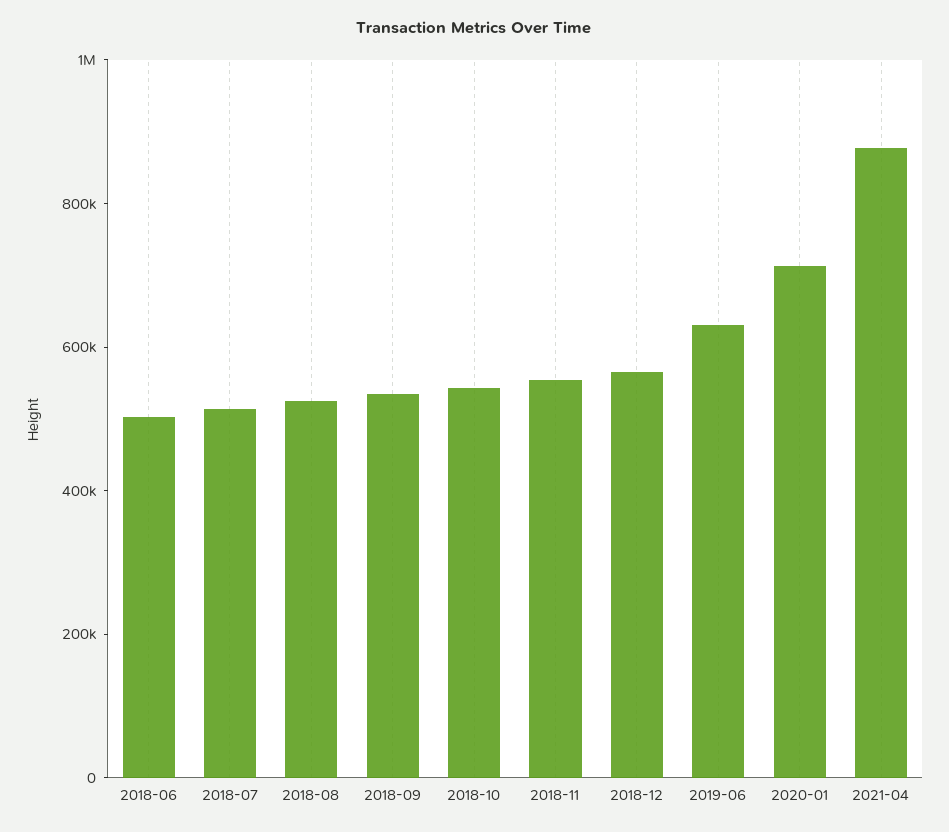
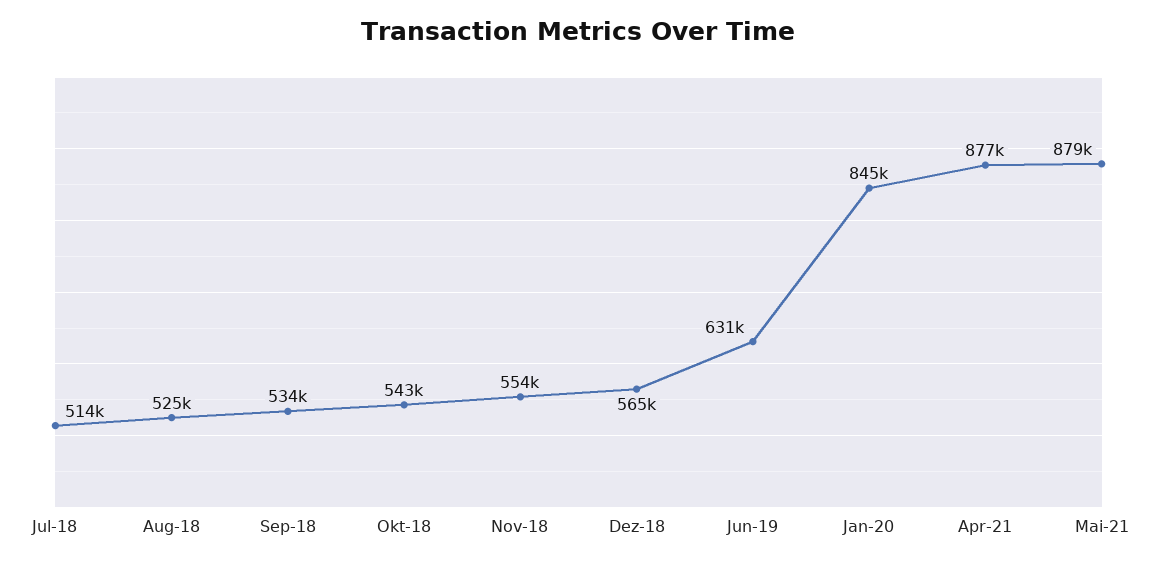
2018-06: 500000 -> none
2020-01: 700000 -> 845000
Mai-21: none -> 879000

